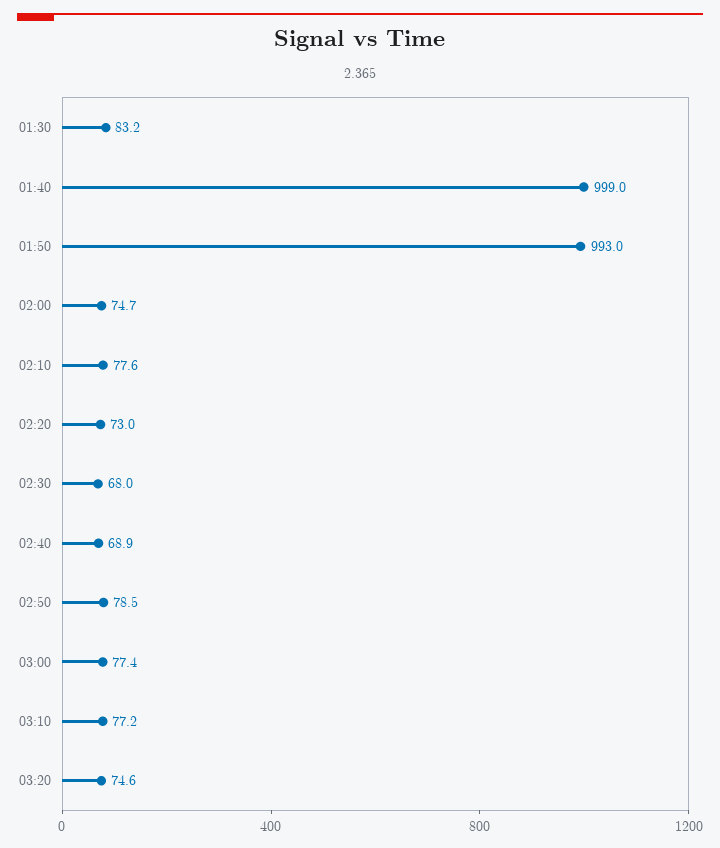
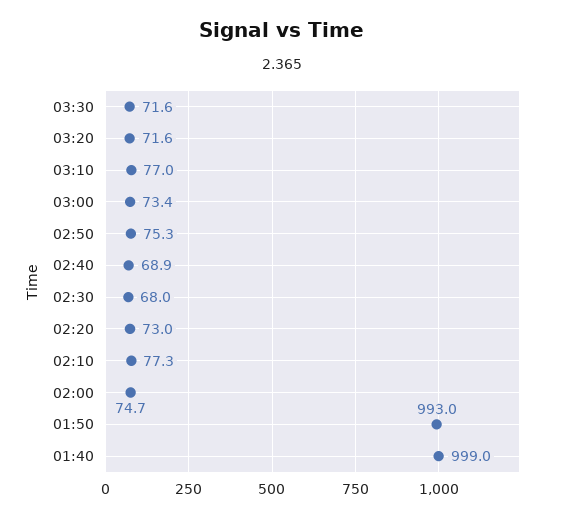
01:30: 83.2 -> none
02:10: 77.6 -> 77.3
02:50: 78.5 -> 75.3
03:00: 77.4 -> 73.4
03:10: 77.2 -> 77
03:20: 74.6 -> 71.6
03:30: none -> 71.6

